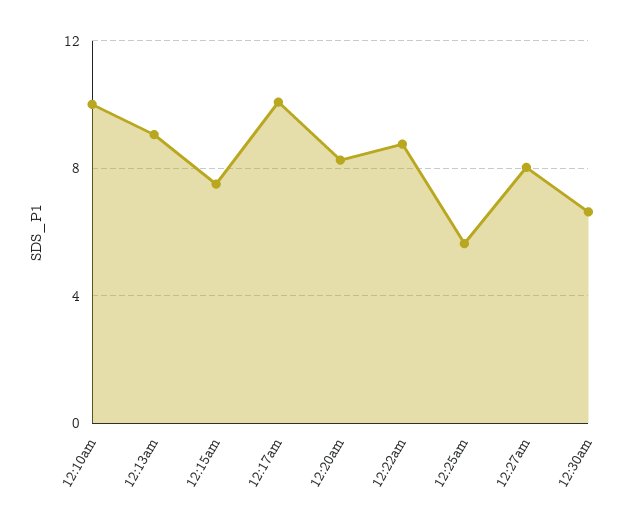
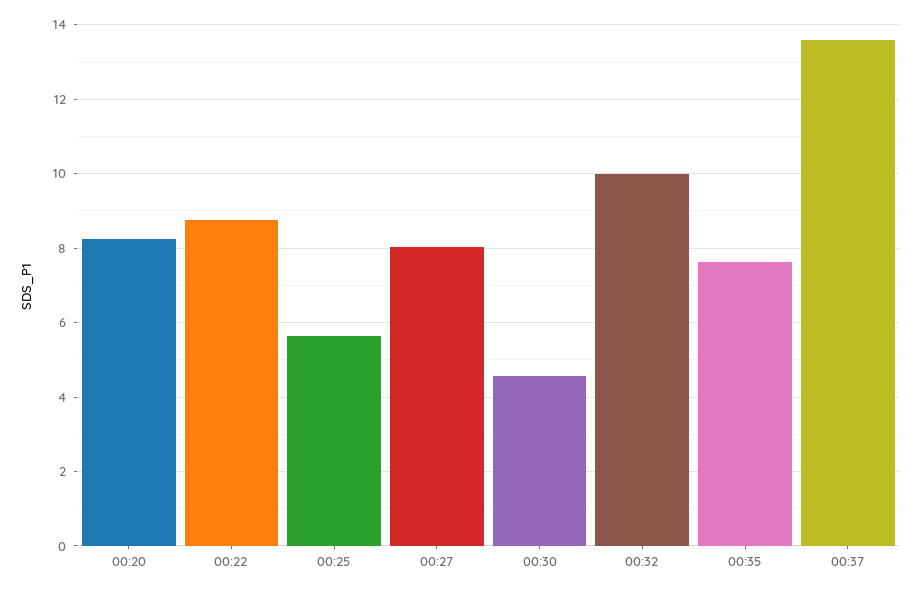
12:10am: 10 -> none
12:13am: 9 -> none
12:15am: 7.5 -> none
12:17am: 10 -> none
12:30am: 6.5 -> 4.6
00:32: none -> 10
00:35: none -> 7.6
00:37: none -> 13.6

